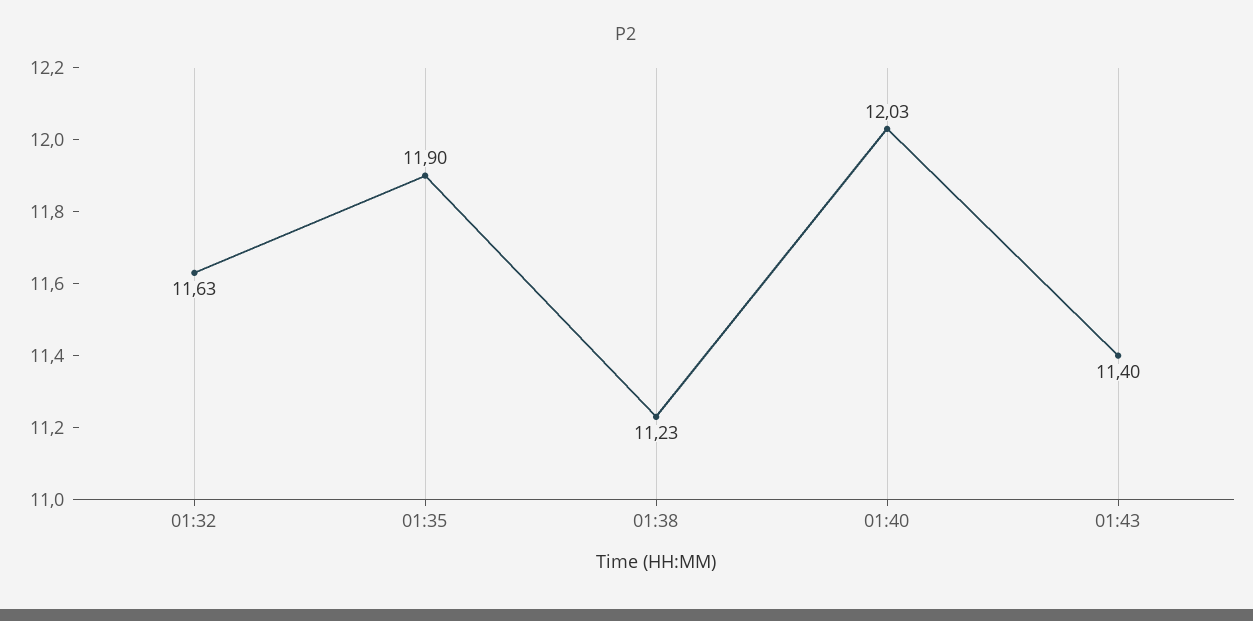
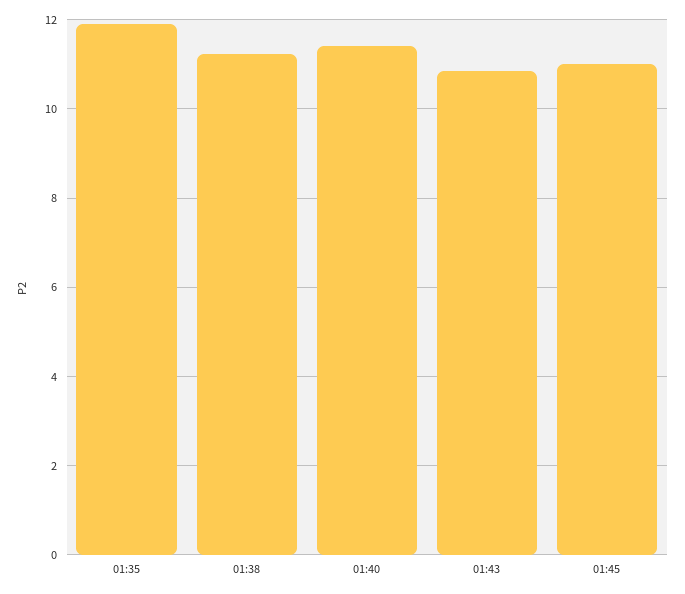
01:32: 11.63 -> none
01:40: 12.03 -> 11.4
01:43: 11.4 -> 10.8
01:45: none -> 11

